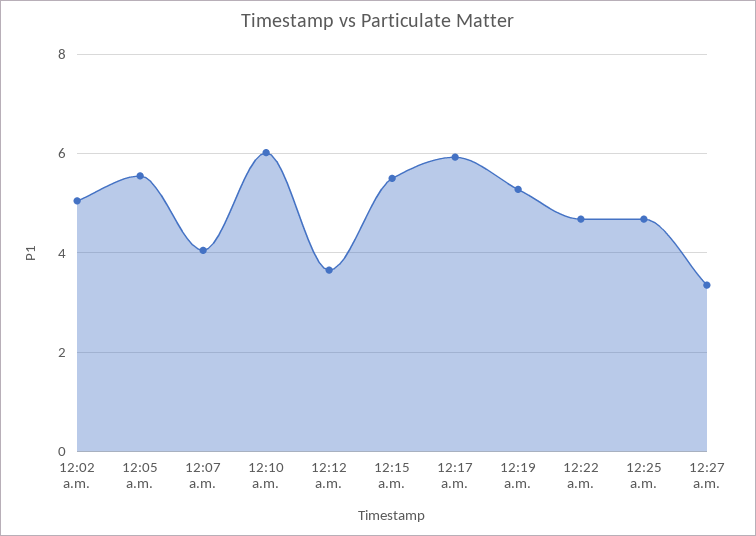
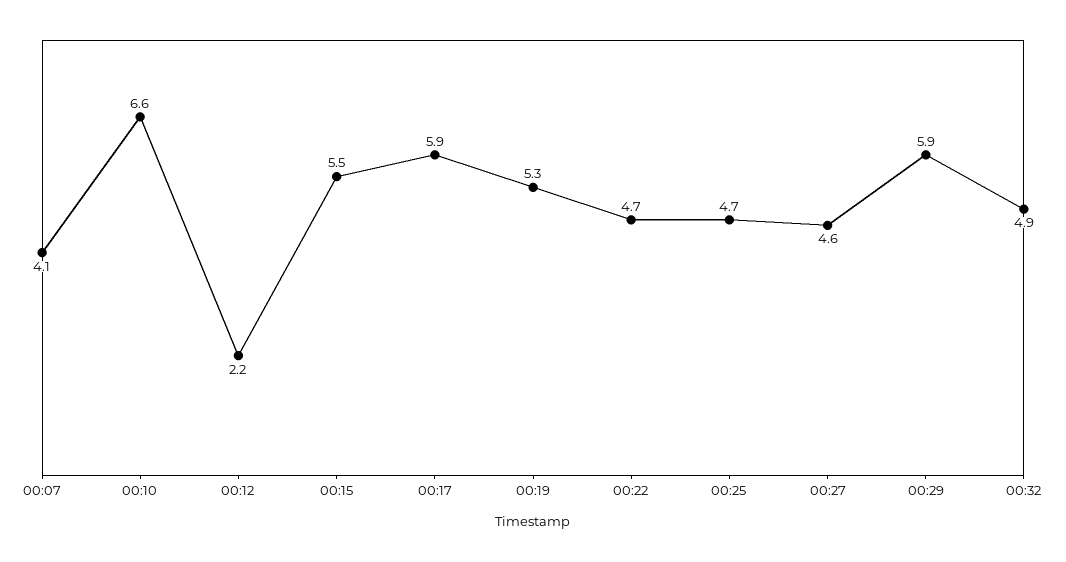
12:02 a.m.: 5 -> none
12:05 a.m.: 5.6 -> none
12:10 a.m.: 6 -> 6.6
12:12 a.m.: 3.6 -> 2.2
12:27 a.m.: 3.4 -> 4.6
00:29: none -> 5.9
00:32: none -> 4.9

